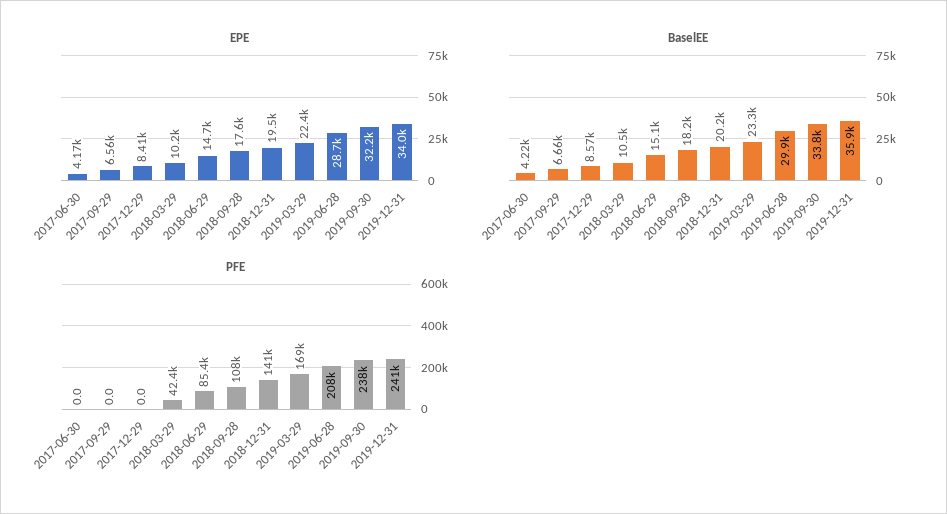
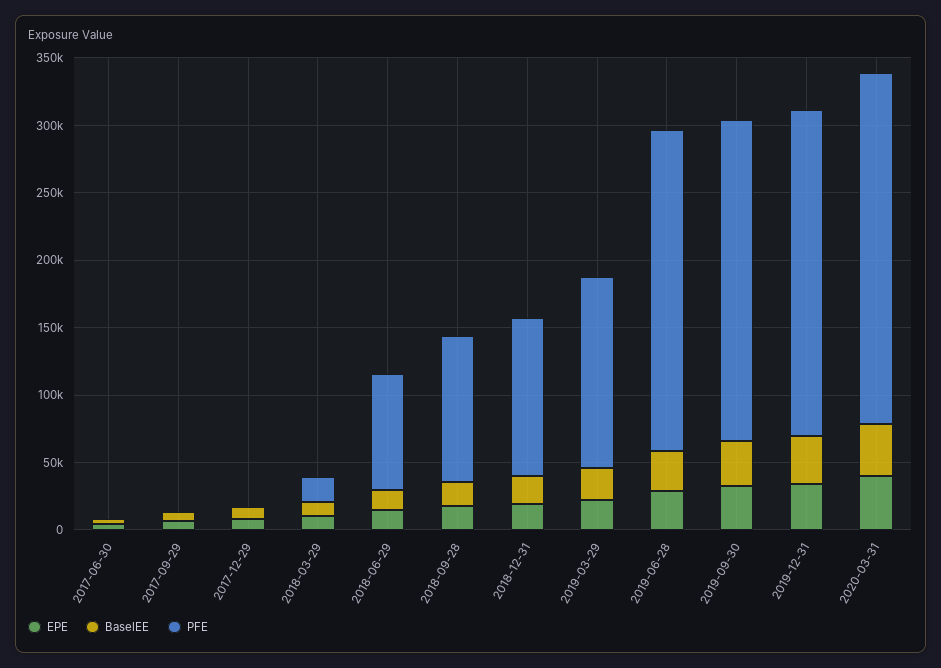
PFE, 2018-03-29: 42400 -> 20000
PFE, 2018-12-31: 141000 -> 120000
PFE, 2019-03-29: 169000 -> 140000
PFE, 2019-06-28: 208000 -> 240000
EPE, 2020-03-31: none -> 40000
BaselEE, 2020-03-31: none -> 40000
PFE, 2020-03-31: none -> 260000

